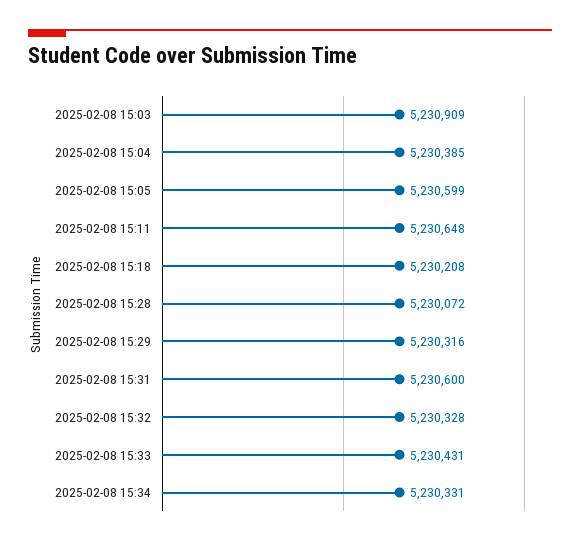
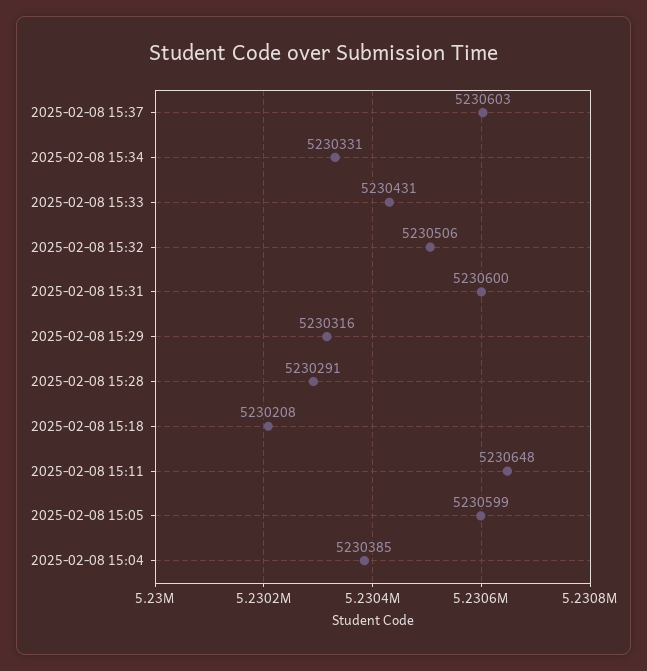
2025-02-08 15:03: 5230909 -> none
2025-02-08 15:28: 5230072 -> 5230291
2025-02-08 15:32: 5230328 -> 5230506
2025-02-08 15:37: none -> 5230603

